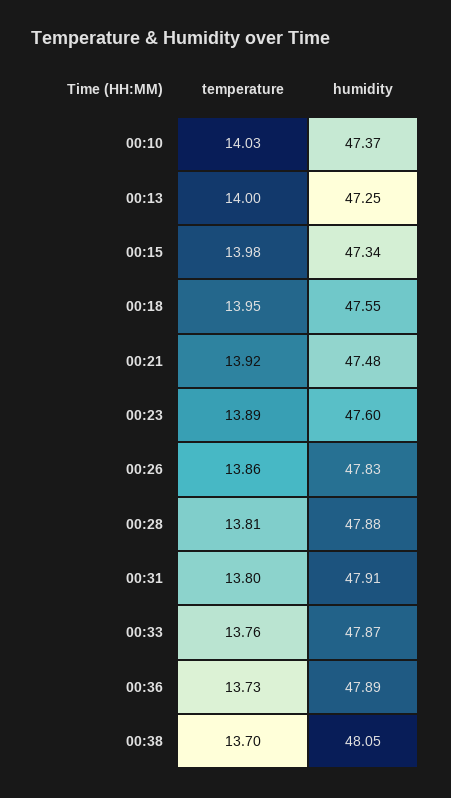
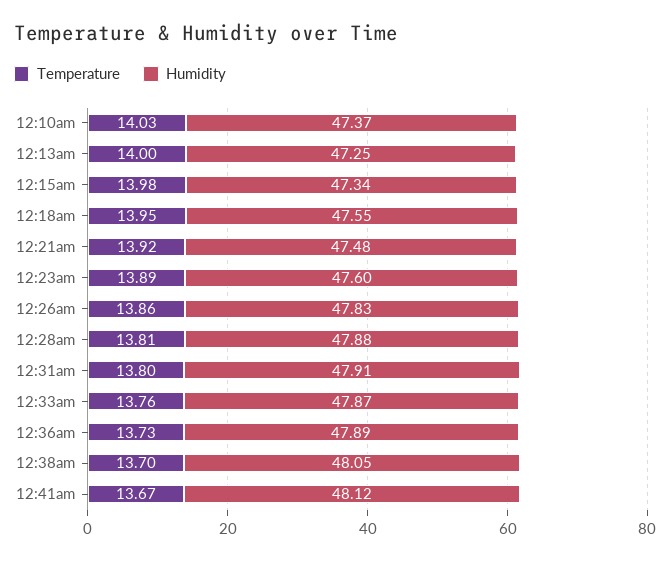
temperature, 12:41am: none -> 13.67
humidity, 12:41am: none -> 48.12

